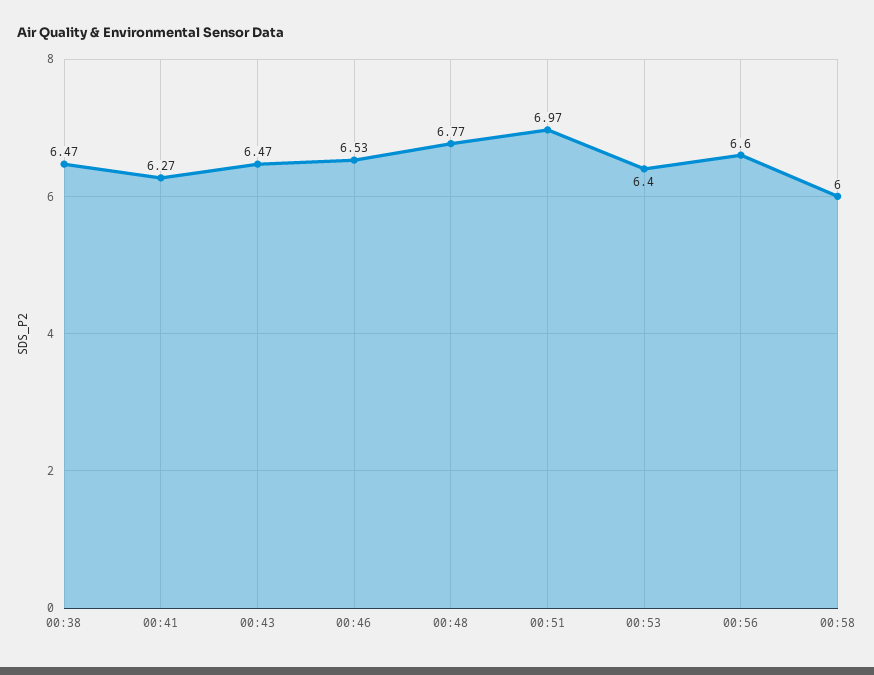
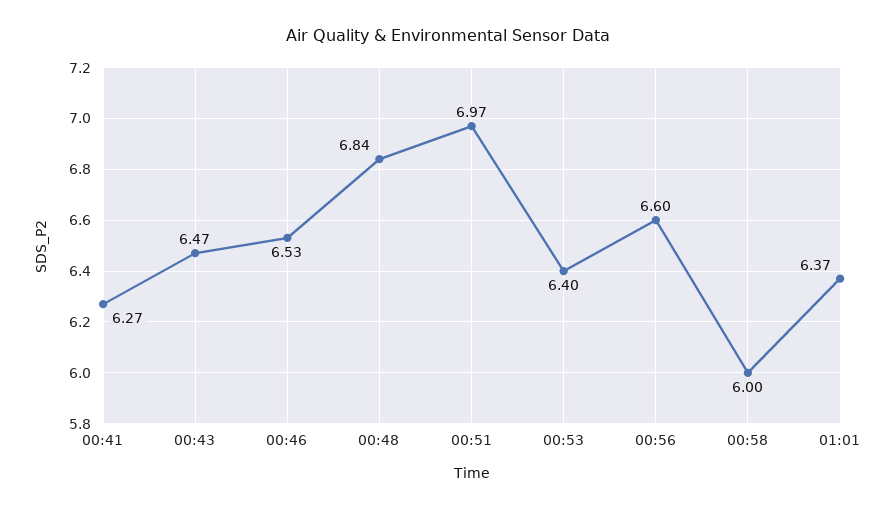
00:38: 6.47 -> none
00:48: 6.77 -> 6.84
01:01: none -> 6.37

